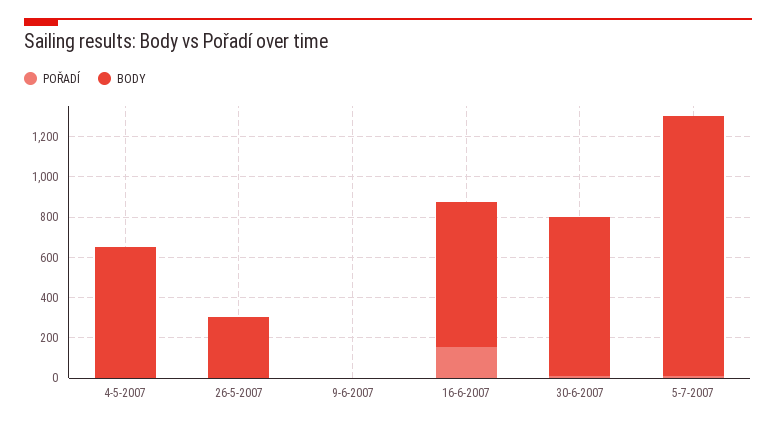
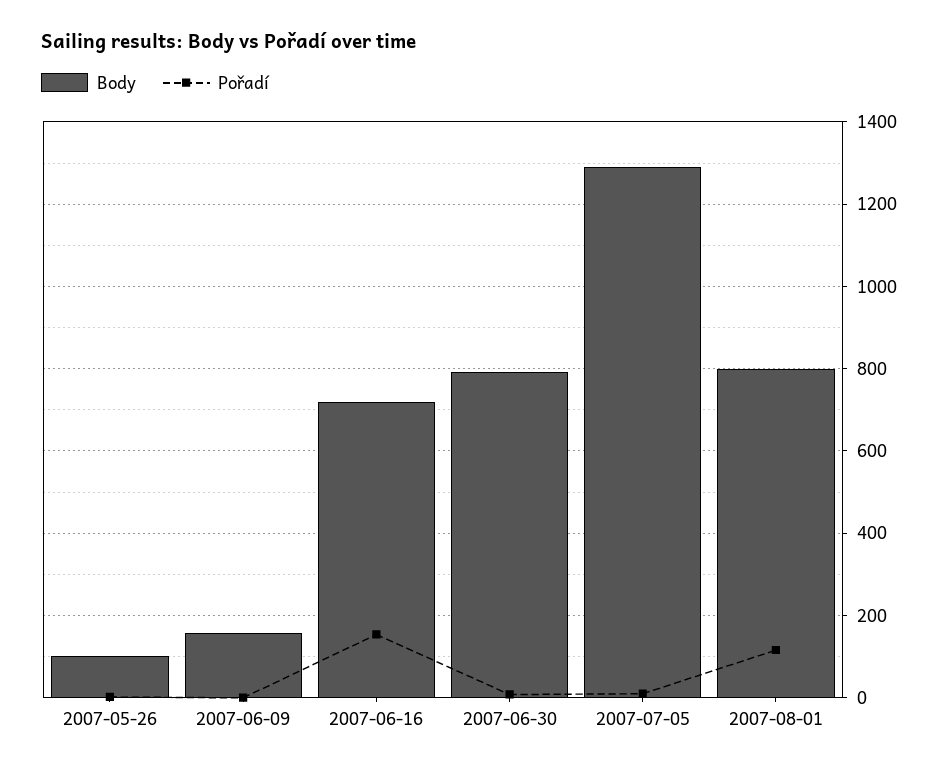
POŘADÍ, 4-5-2007: 0 -> none
BODY, 4-5-2007: 650 -> none
BODY, 26-5-2007: 300 -> 100
BODY, 9-6-2007: 0 -> 160
BODY, 2007-08-01: none -> 800
POŘADÍ, 2007-08-01: none -> 120

